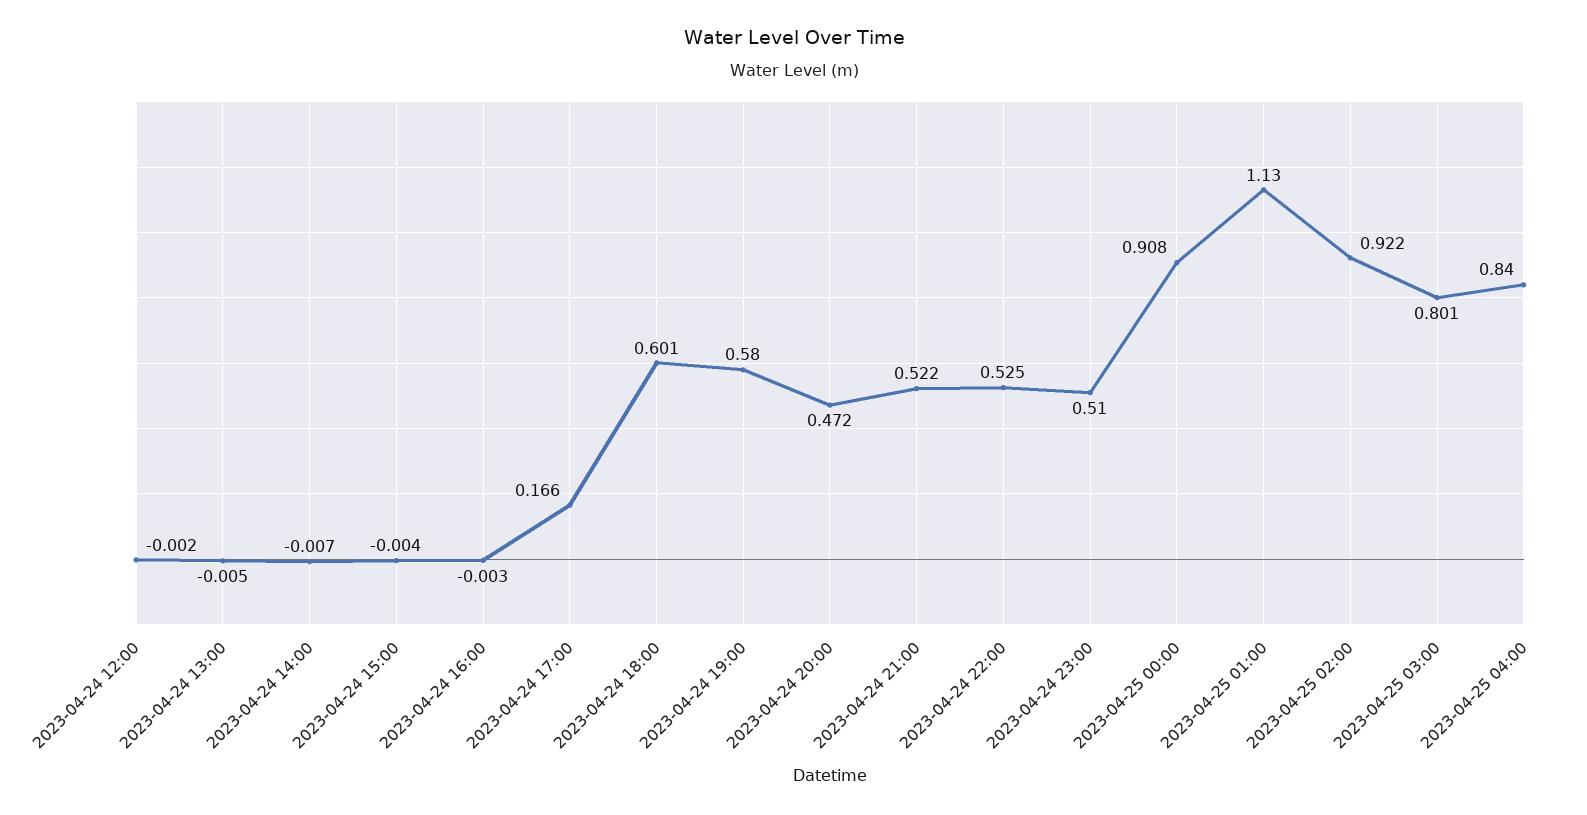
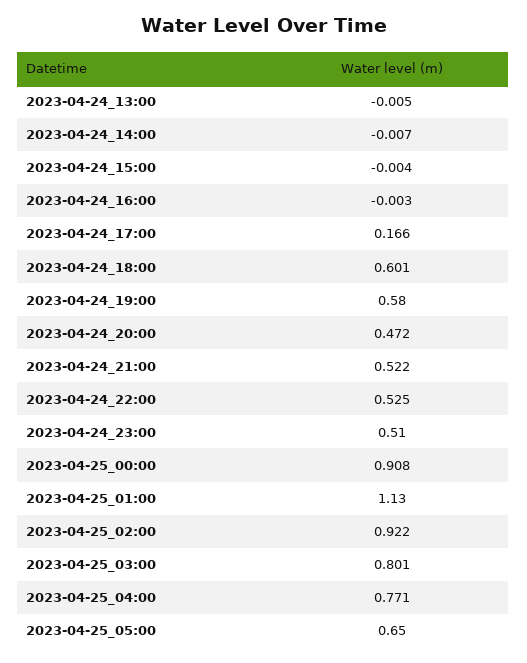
2023-04-24 12:00: -0.002 -> none
2023-04-25 04:00: 0.84 -> 0.771
2023-04-25_05:00: none -> 0.65

